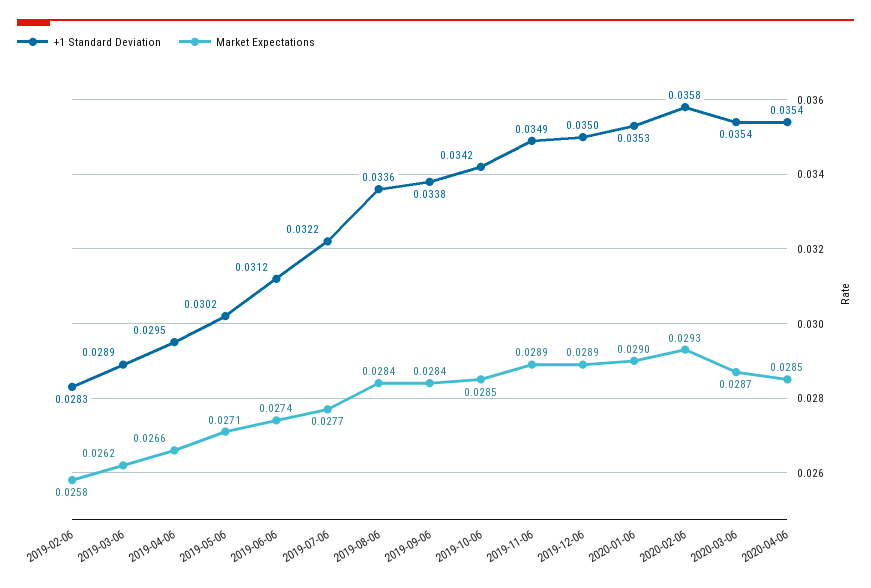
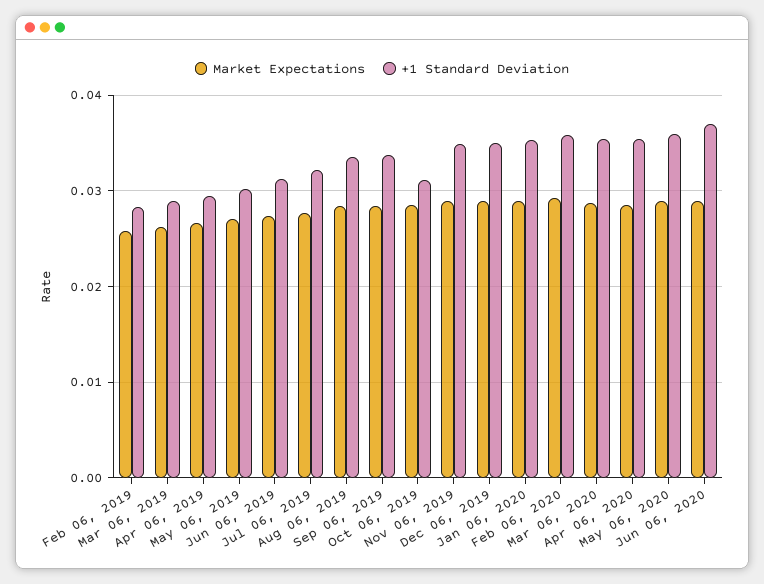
+1 Standard Deviation, 2019-10-06: 0.0342 -> 0.031
Market Expectations, May 06, 2020: none -> 0.029
+1 Standard Deviation, May 06, 2020: none -> 0.036
Market Expectations, Jun 06, 2020: none -> 0.029
+1 Standard Deviation, Jun 06, 2020: none -> 0.037

